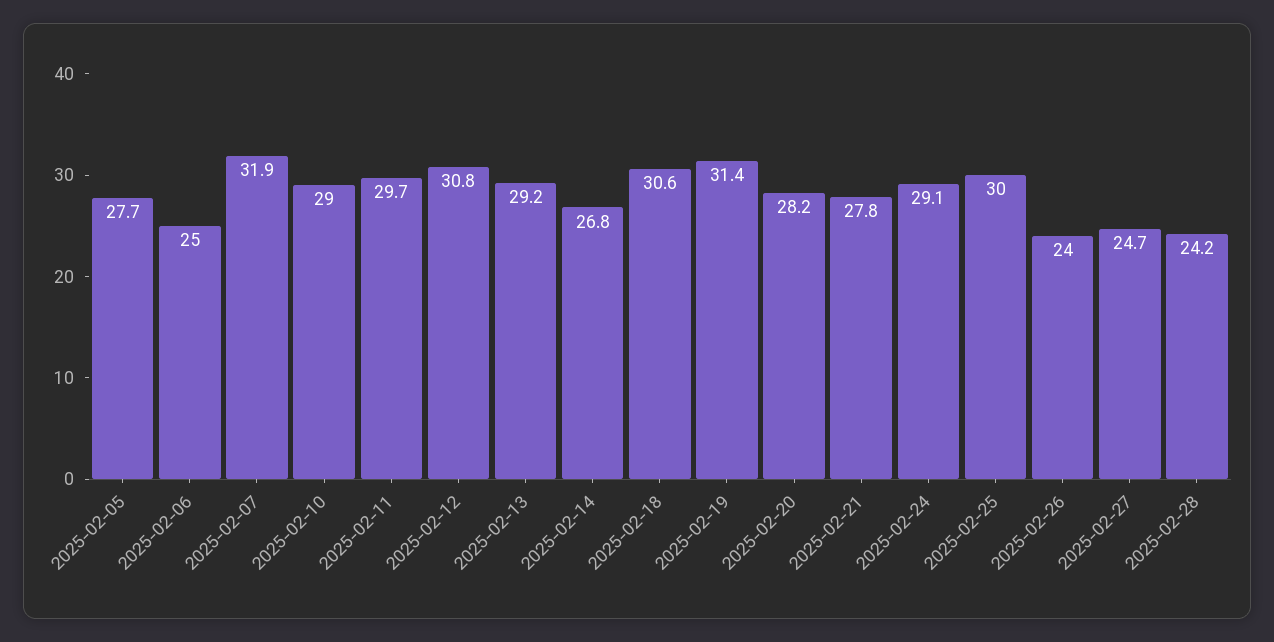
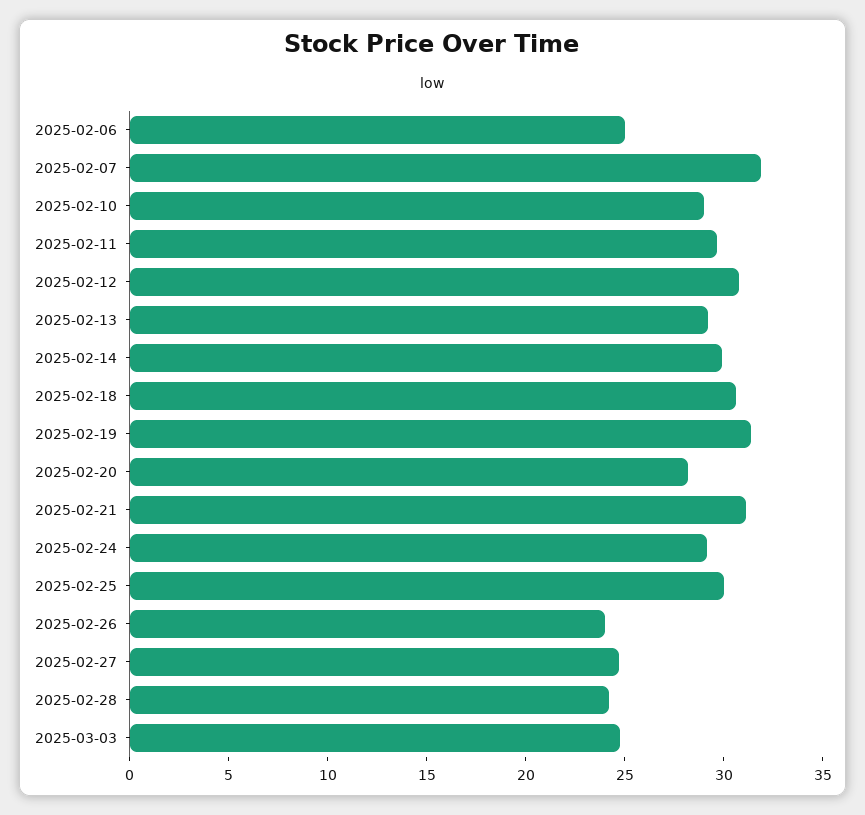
2025-02-05: 27.7 -> none
2025-02-14: 26.8 -> 30
2025-02-21: 27.8 -> 31
2025-03-03: none -> 25

